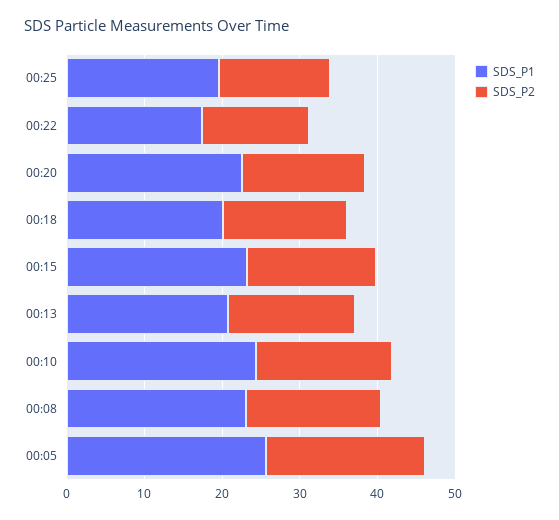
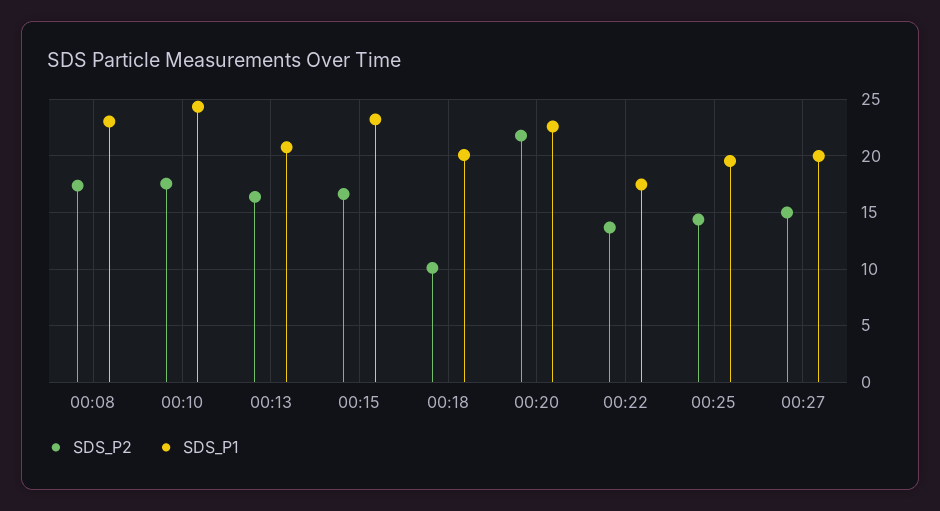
SDS_P2, 00:20: 16 -> 22
SDS_P2, 00:18: 16 -> 10
SDS_P1, 00:05: 26 -> none
SDS_P2, 00:05: 20 -> none
SDS_P2, 00:27: none -> 15
SDS_P1, 00:27: none -> 20

